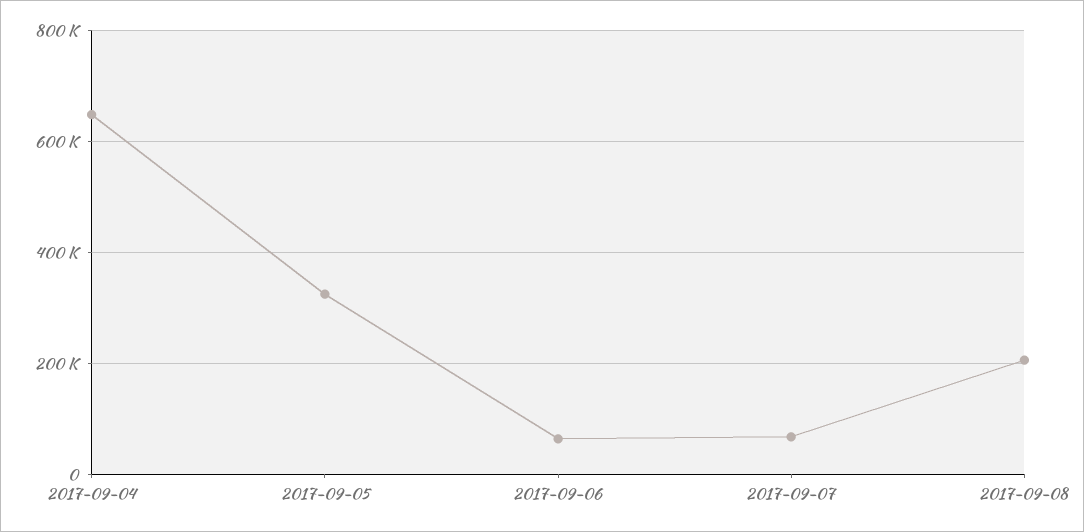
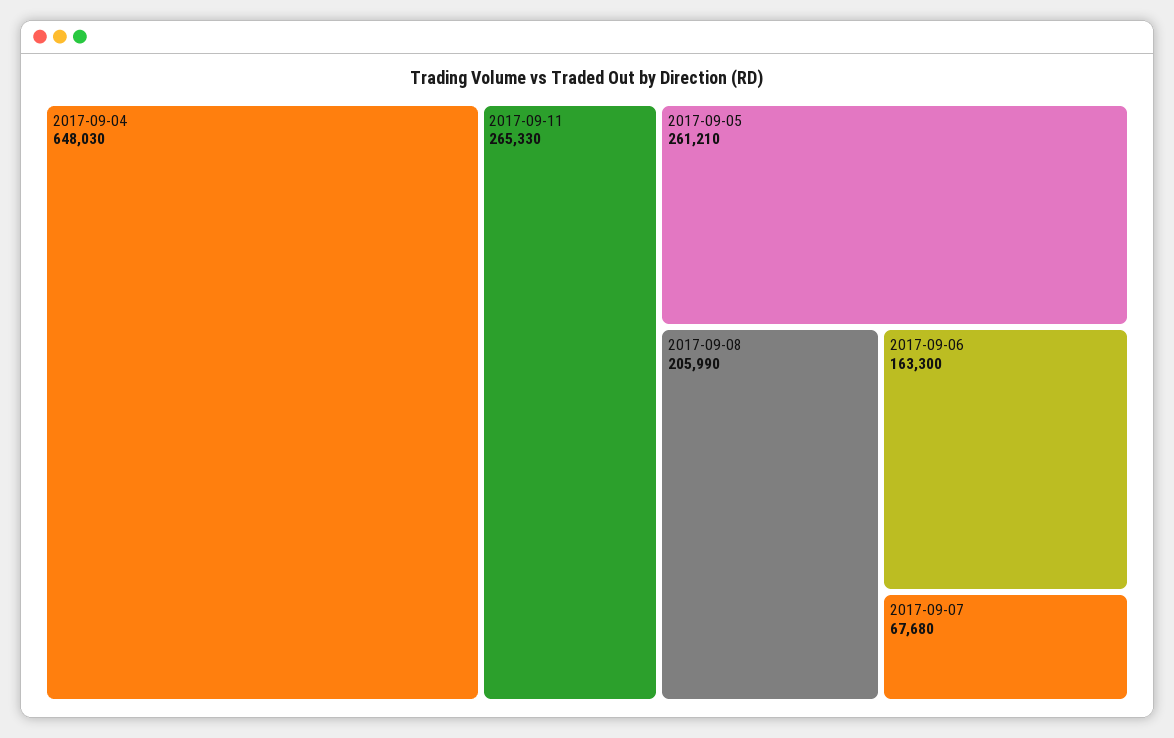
2017-09-05: 320000 -> 261210
2017-09-06: 60000 -> 163300
2017-09-11: none -> 265330

